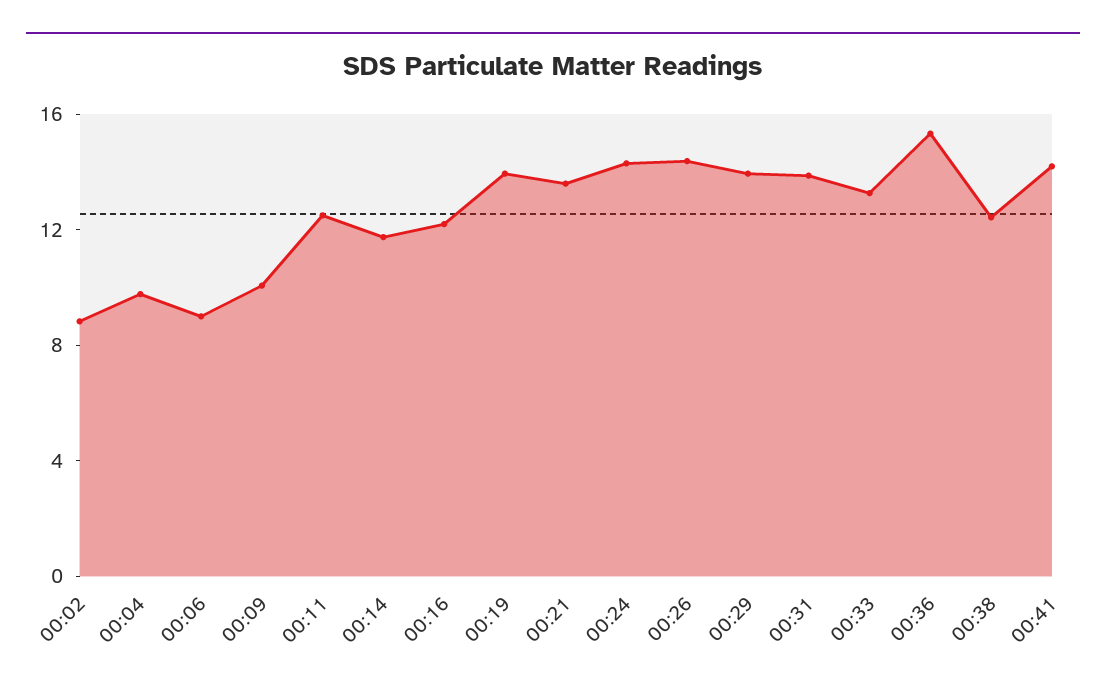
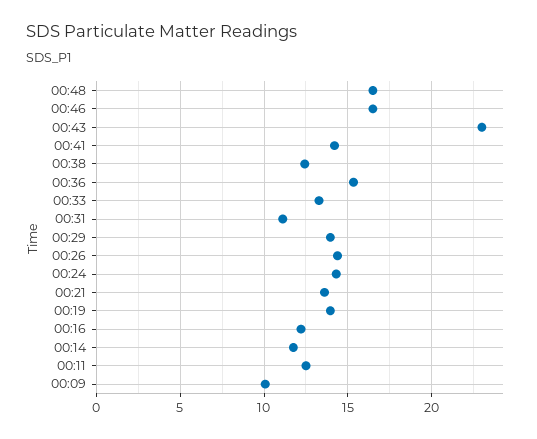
00:02: 9 -> none
00:04: 10 -> none
00:06: 9 -> none
00:31: 14 -> 11
00:48: none -> 16.5
00:46: none -> 16.5
00:43: none -> 23

